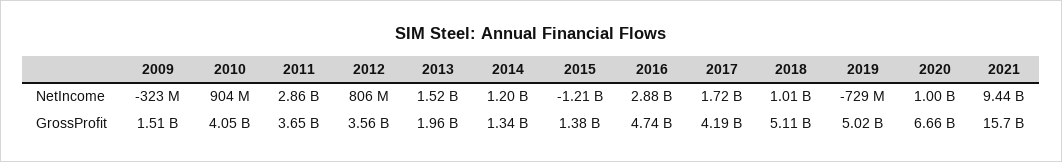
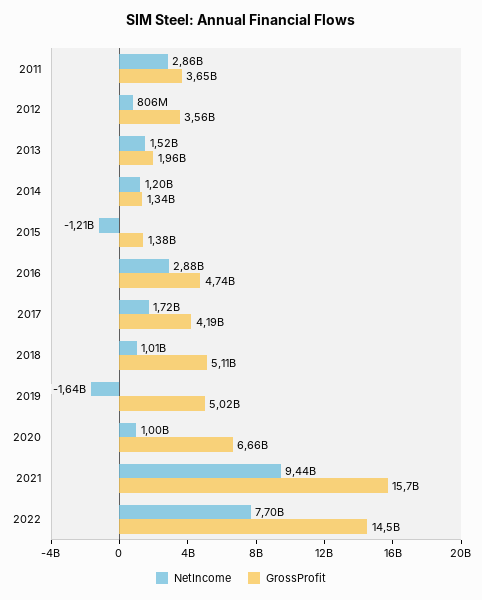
NetIncome, 2009: -323000000 -> none
NetIncome, 2010: 904000000 -> none
NetIncome, 2019: -729000000 -> -1640000000
GrossProfit, 2009: 1510000000 -> none
GrossProfit, 2010: 4050000000 -> none
NetIncome, 2022: none -> 7700000000
GrossProfit, 2022: none -> 14500000000

